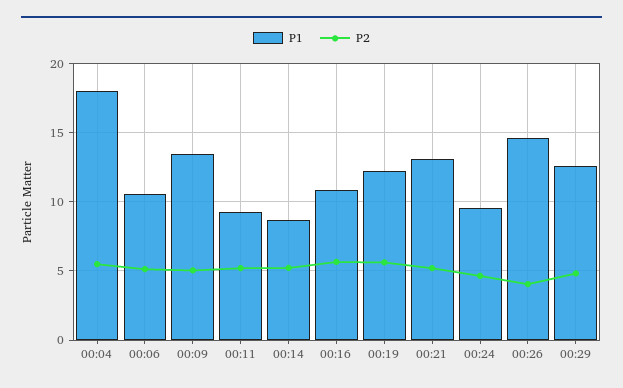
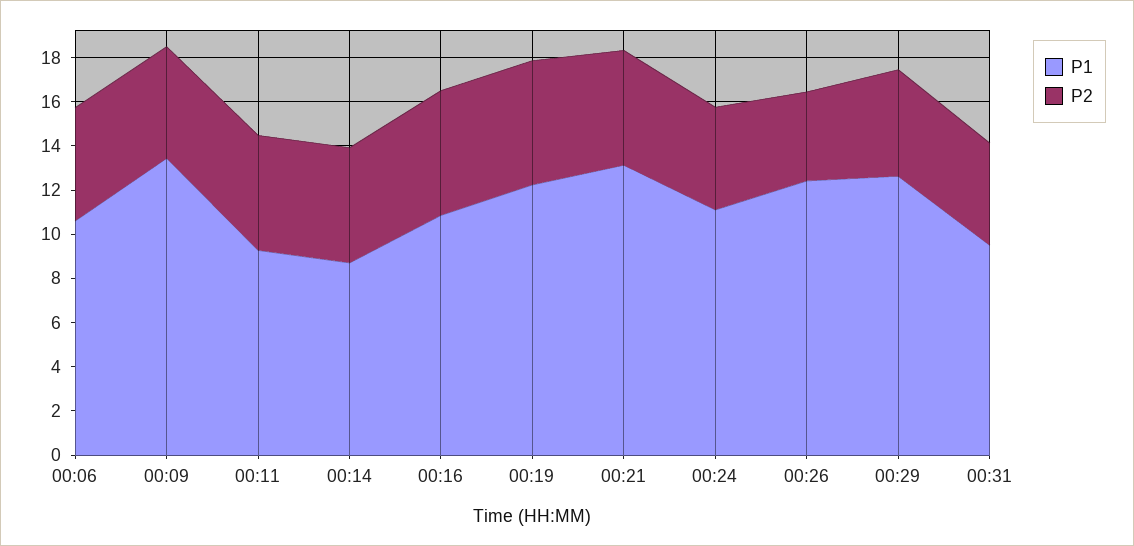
P1, 00:04: 18 -> none
P2, 00:04: 5.5 -> none
P1, 00:24: 9.5 -> 11
P1, 00:26: 14.5 -> 12.5
P1, 00:31: none -> 9.5
P2, 00:31: none -> 4.5

